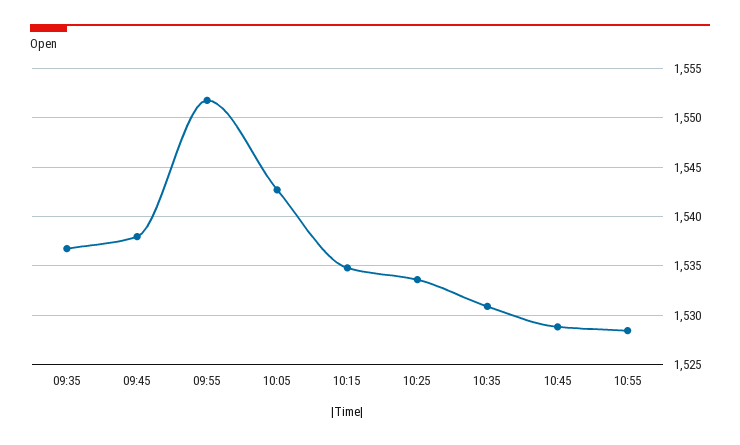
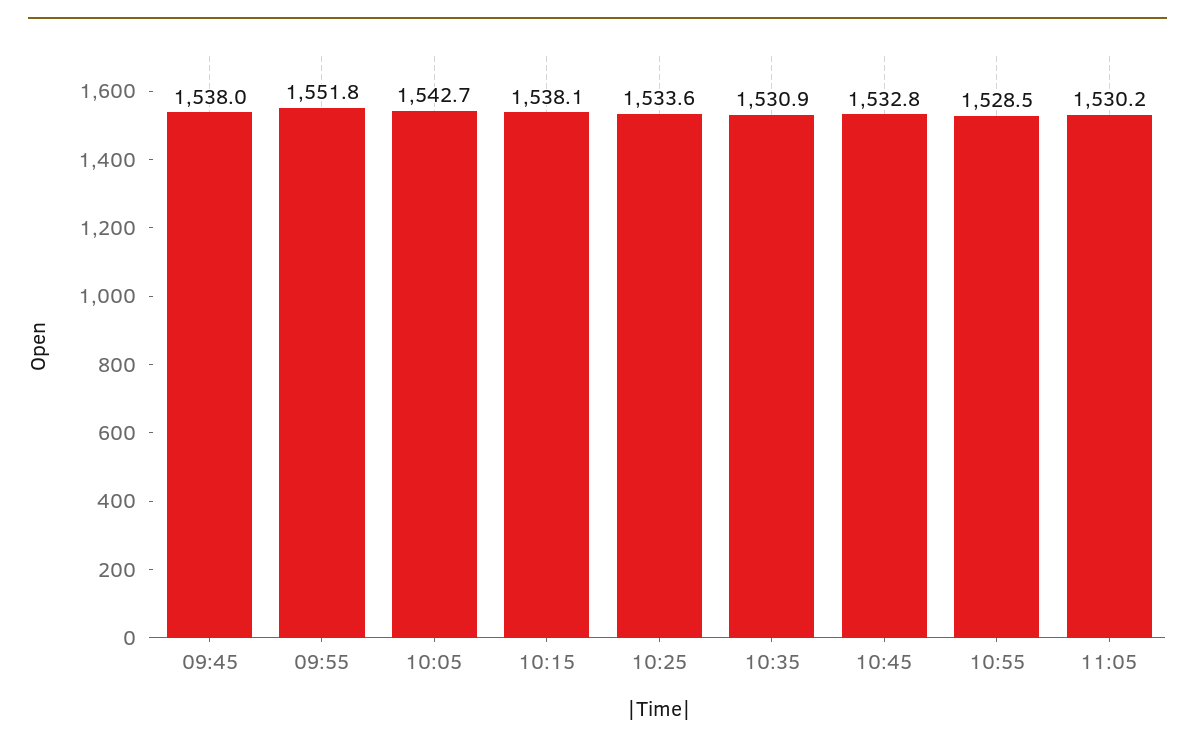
09:35: 1537 -> none
10:15: 1535 -> 1538.1
10:45: 1529 -> 1532.8
11:05: none -> 1530.2

